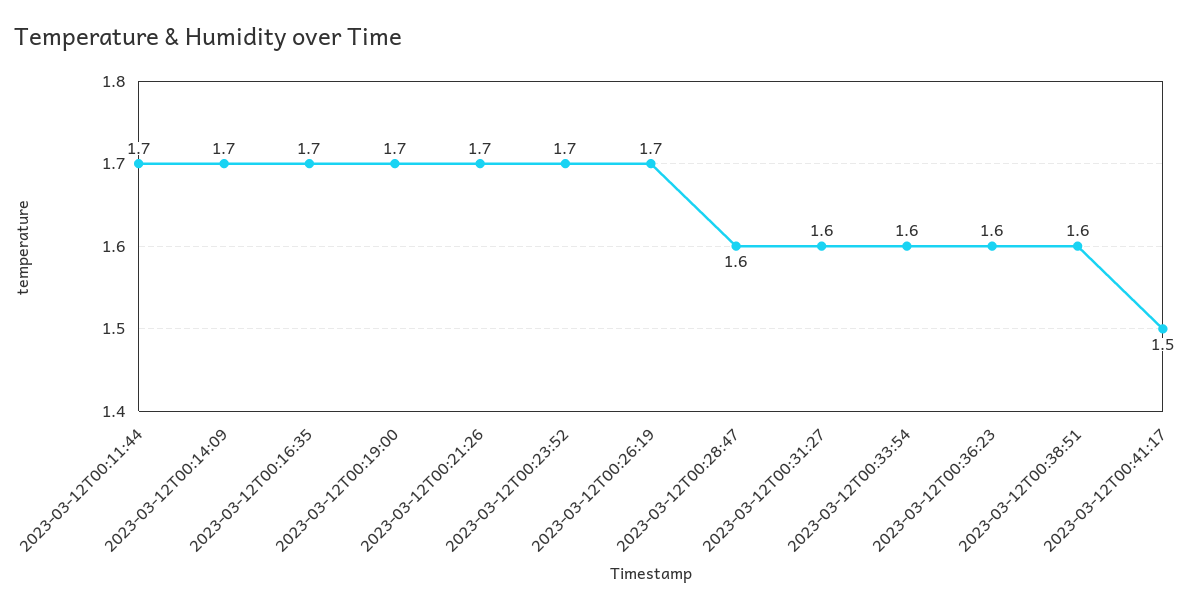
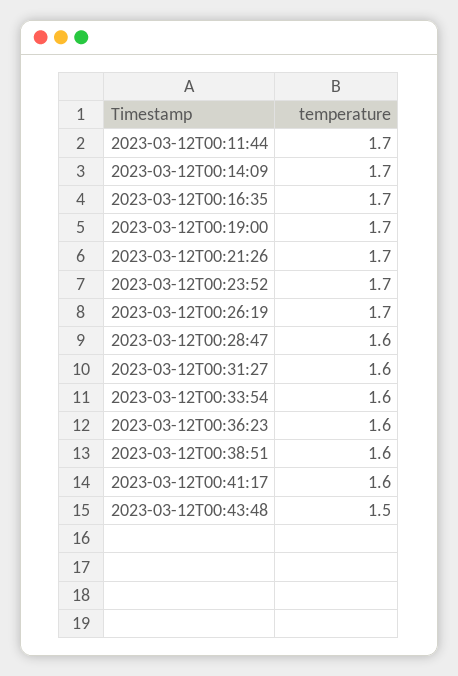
2023-03-12T00:41:17: 1.5 -> 1.6
2023-03-12T00:43:48: none -> 1.5

